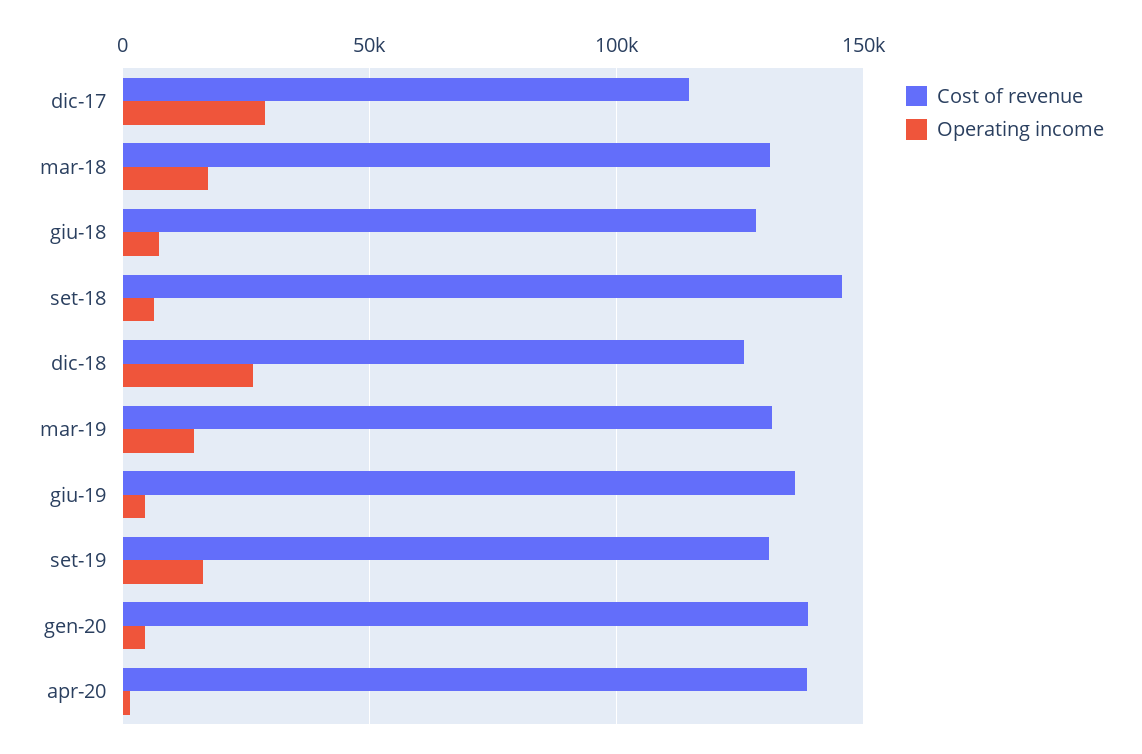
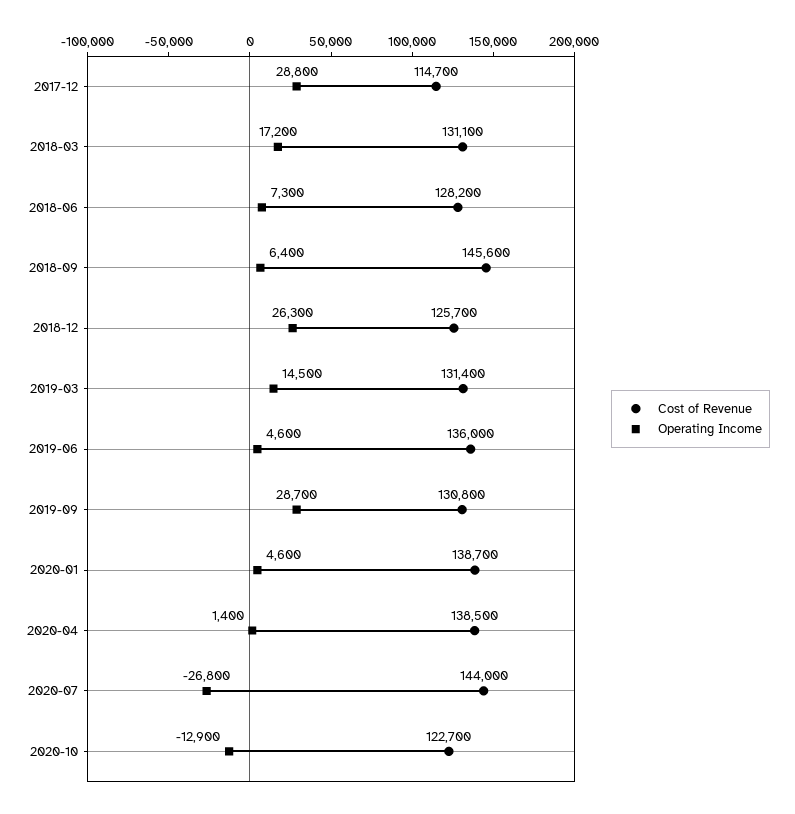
Operating income, set-19: 15000 -> 28700
Cost of revenue, 2020-07: none -> 144000
Operating income, 2020-07: none -> -26800
Cost of revenue, 2020-10: none -> 122700
Operating income, 2020-10: none -> -12900

